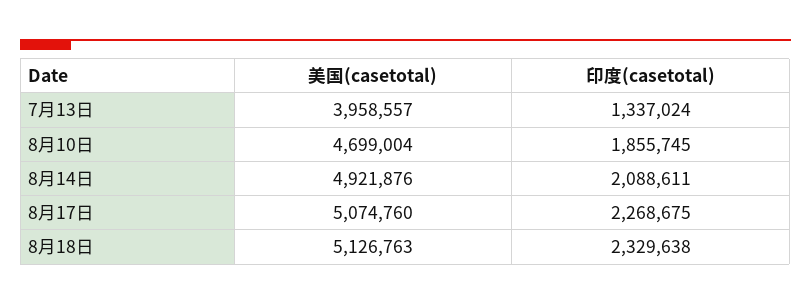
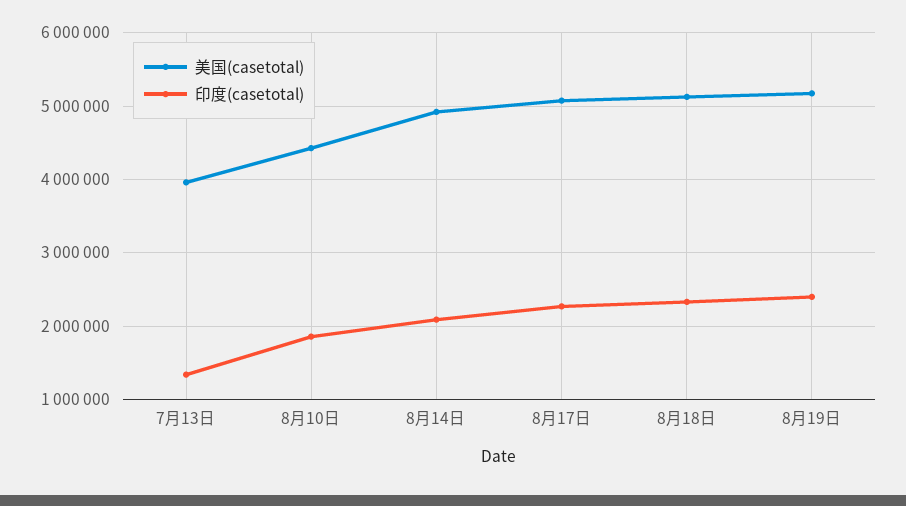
美国(casetotal), 8月10日: 4699004 -> 4400000
美国(casetotal), 8月19日: none -> 5200000
印度(casetotal), 8月19日: none -> 2400000

